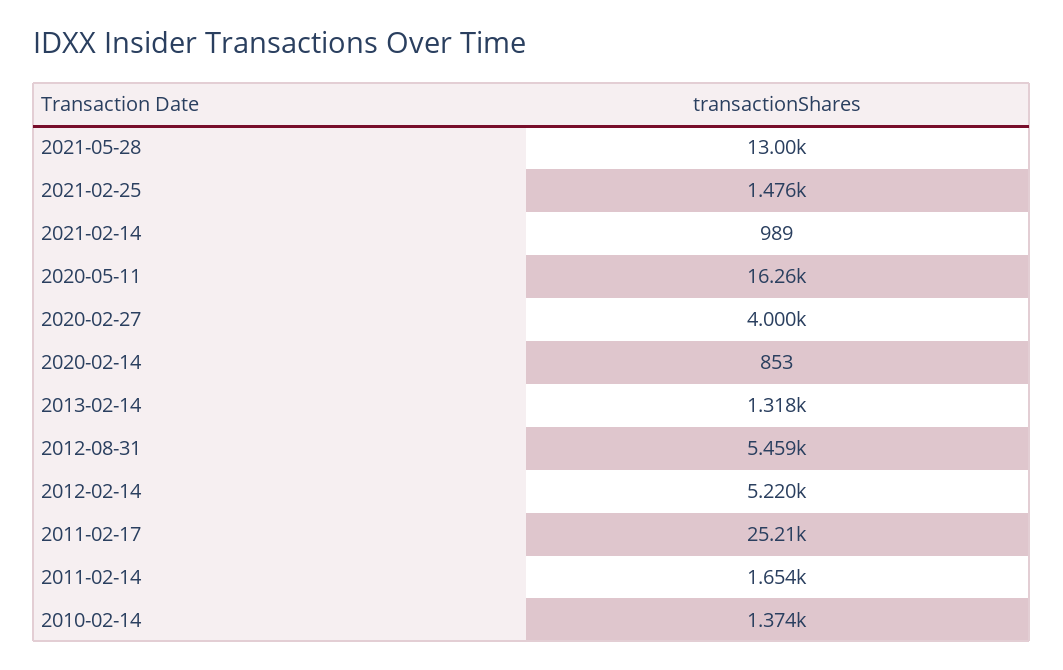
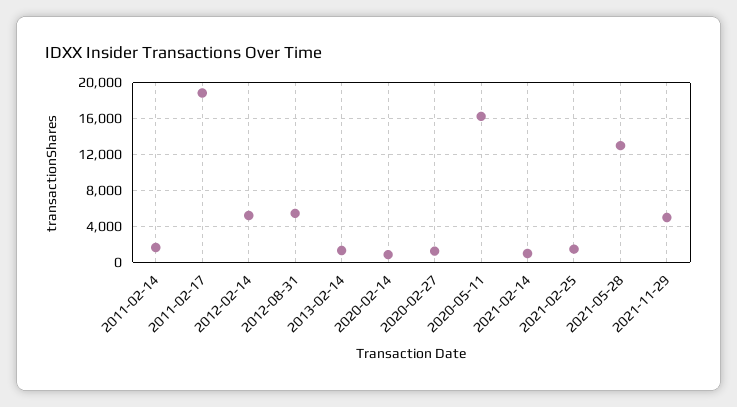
2020-02-27: 4000 -> 1000
2011-02-17: 25210 -> 19000
2010-02-14: 1374 -> none
2021-11-29: none -> 5000

